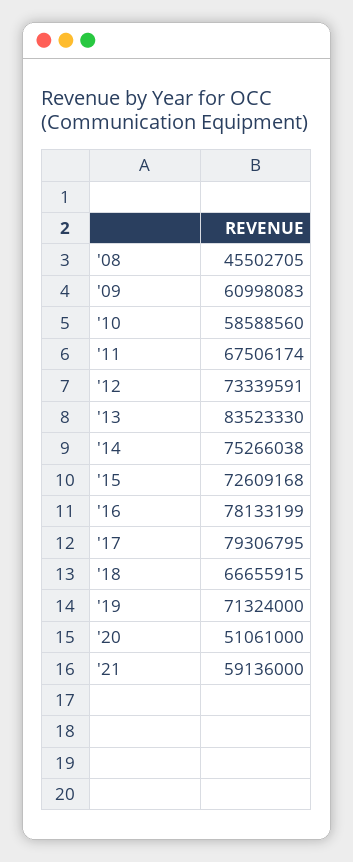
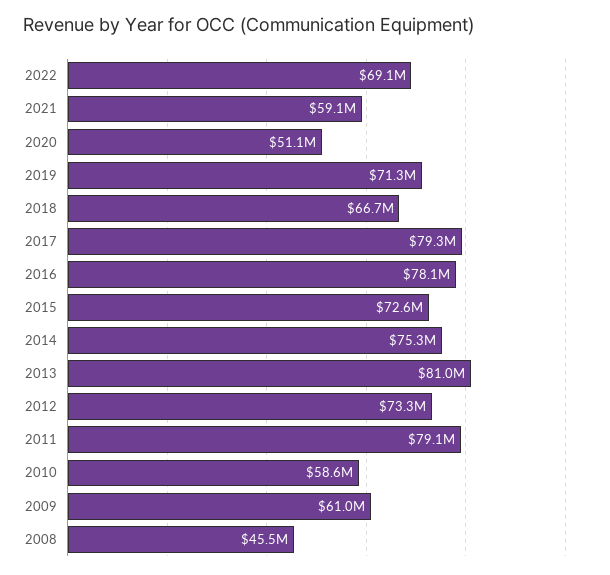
'11: 67506174 -> 79100000
'13: 83523330 -> 81000000
2022: none -> 69100000

